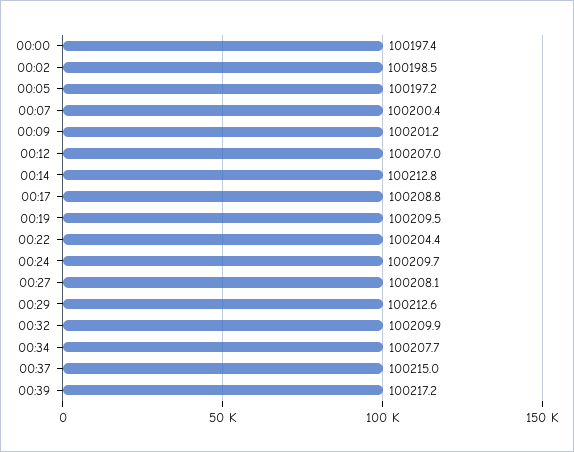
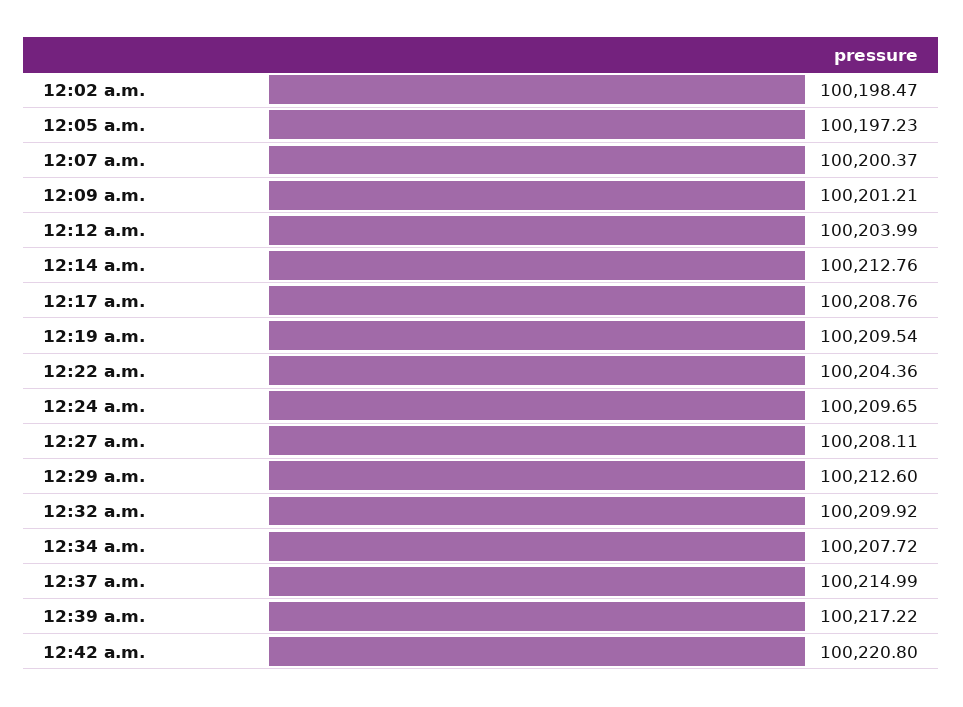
00:00: 100197.4 -> none
00:12: 100207 -> 100203.99
12:42 a.m.: none -> 100220.8

